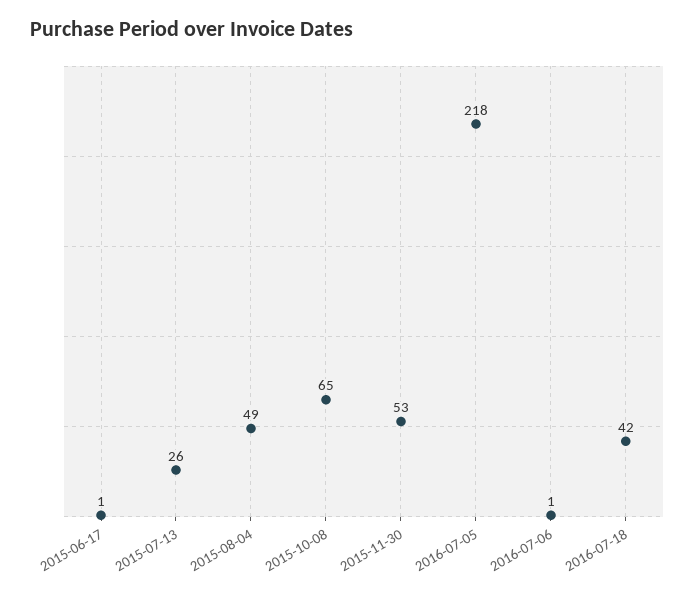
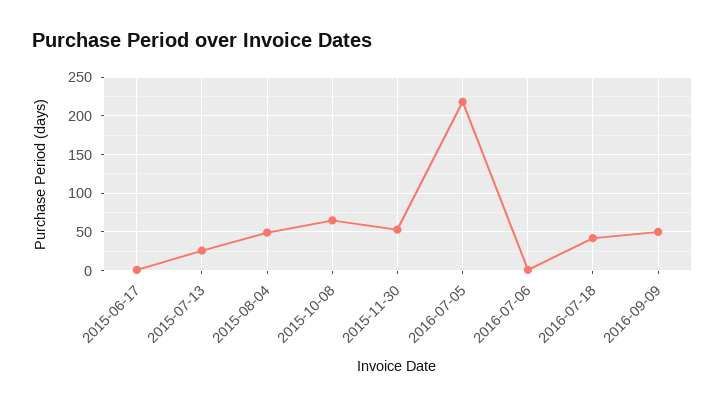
2016-09-09: none -> 50

